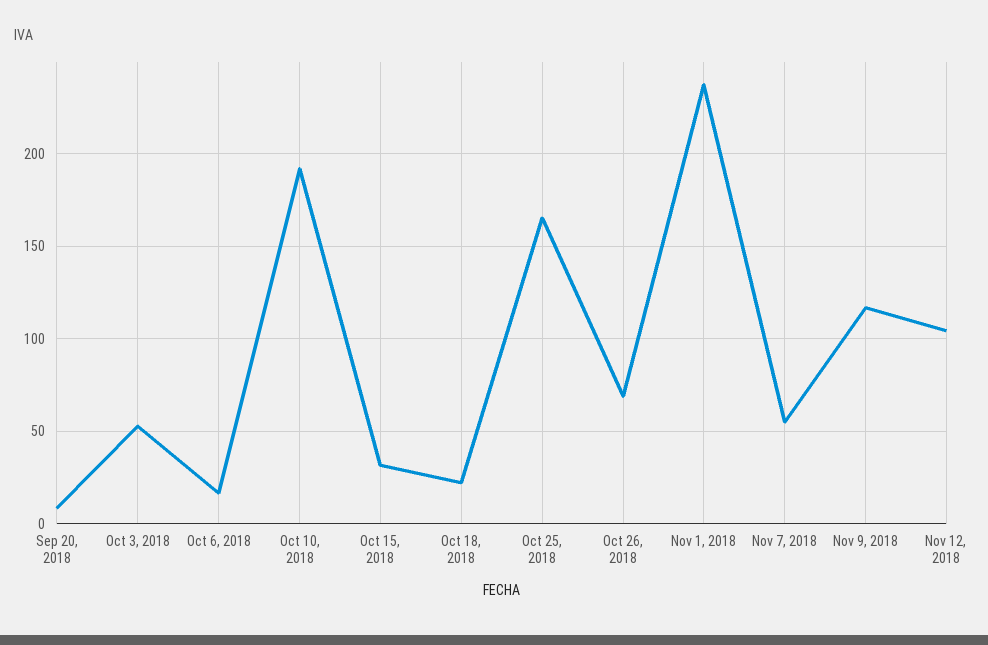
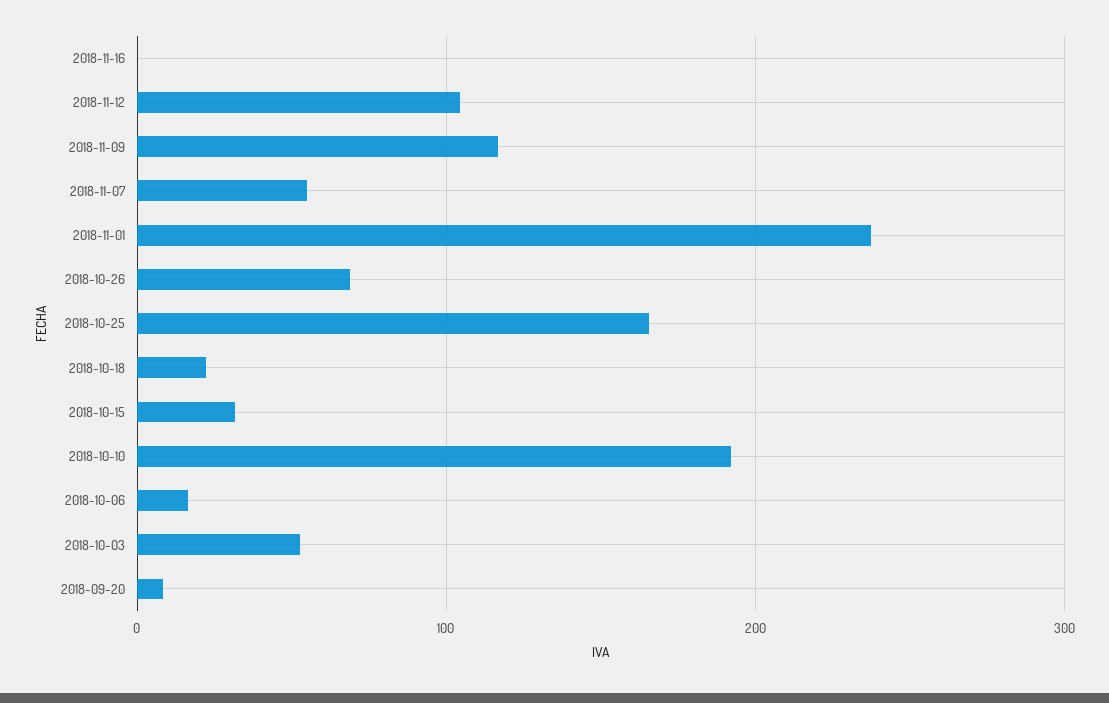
2018-11-16: none -> 0

